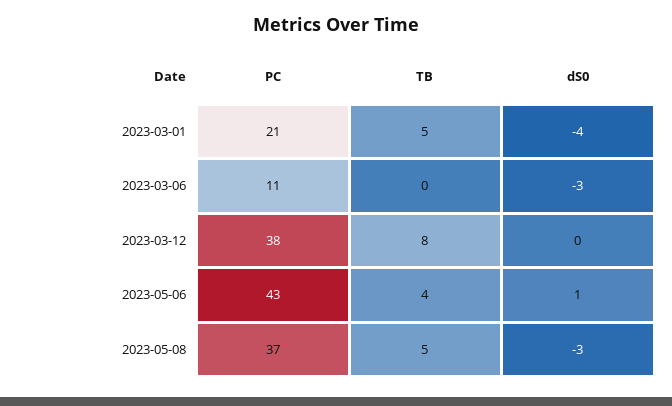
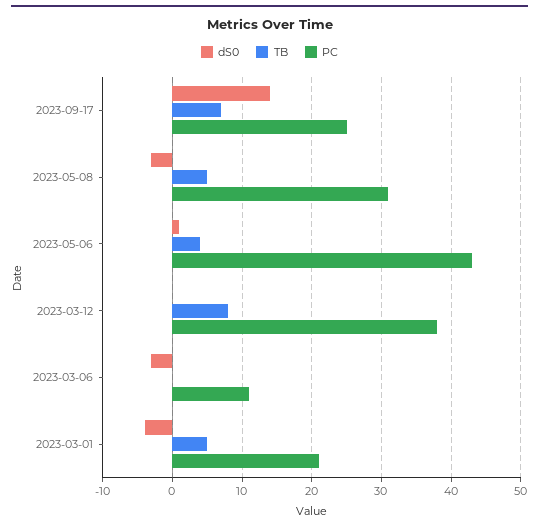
PC, 2023-05-08: 37 -> 31
dS0, 2023-09-17: none -> 14
TB, 2023-09-17: none -> 7
PC, 2023-09-17: none -> 25

